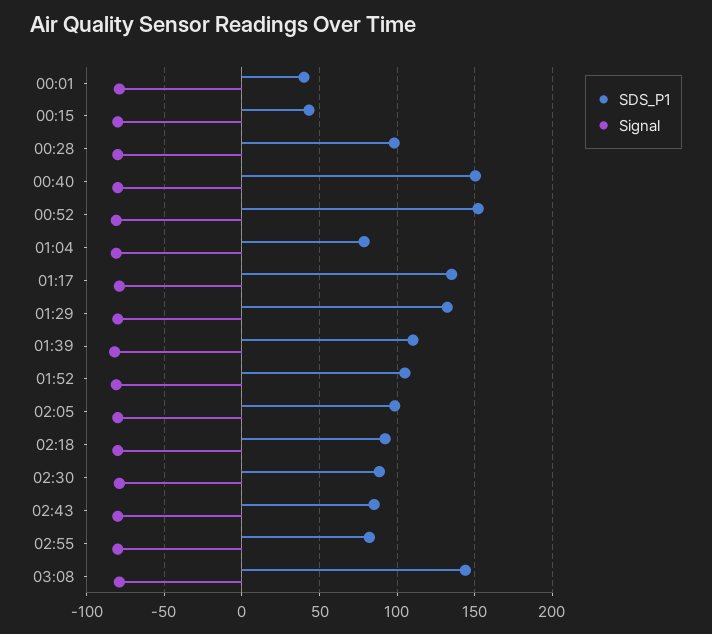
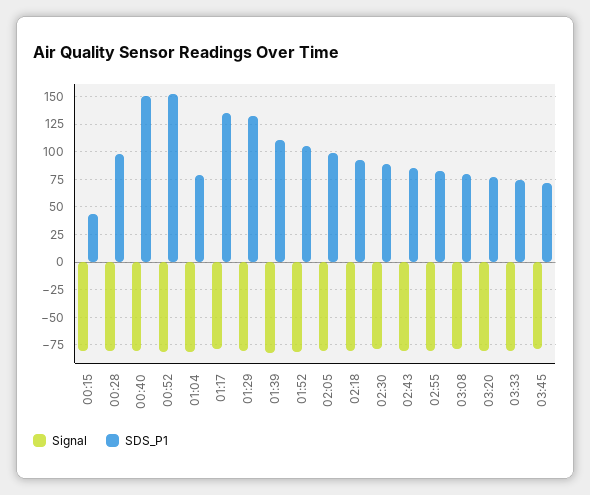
SDS_P1, 00:01: 40 -> none
Signal, 00:01: -80 -> none
SDS_P1, 03:08: 145 -> 75
Signal, 03:20: none -> -75
SDS_P1, 03:20: none -> 75
Signal, 03:33: none -> -75
SDS_P1, 03:33: none -> 75
Signal, 03:45: none -> -75
SDS_P1, 03:45: none -> 75

